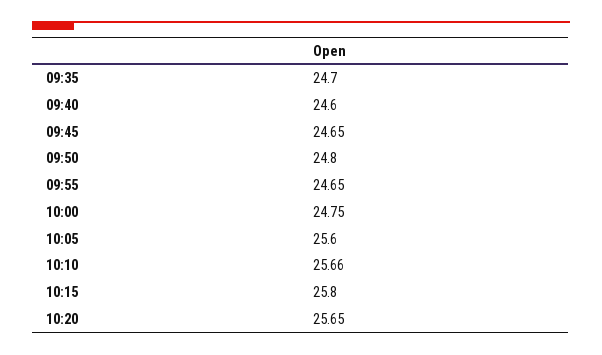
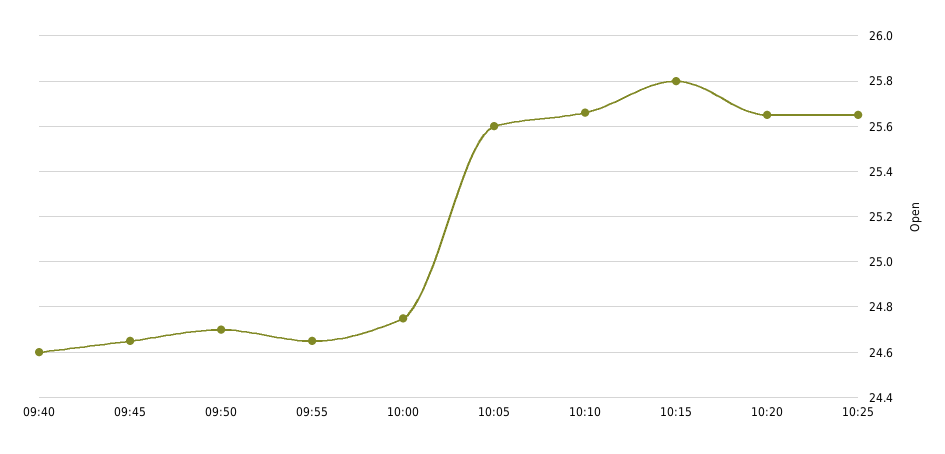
09:35: 24.7 -> none
09:50: 24.8 -> 24.7
10:25: none -> 25.65

